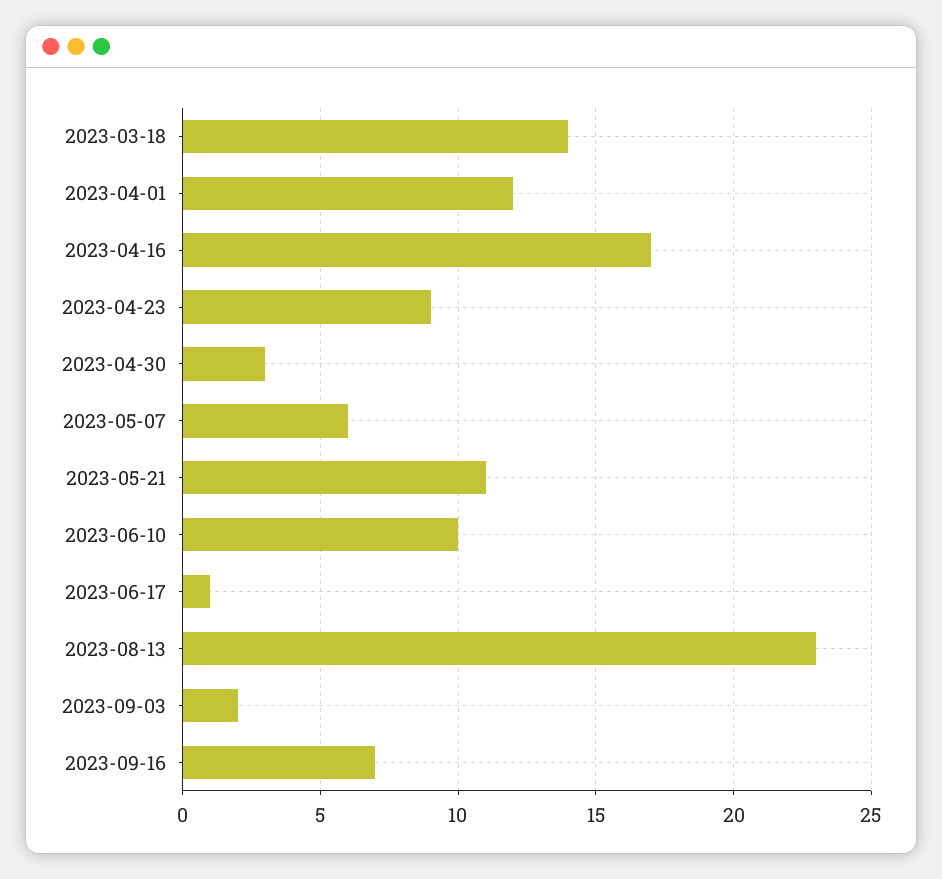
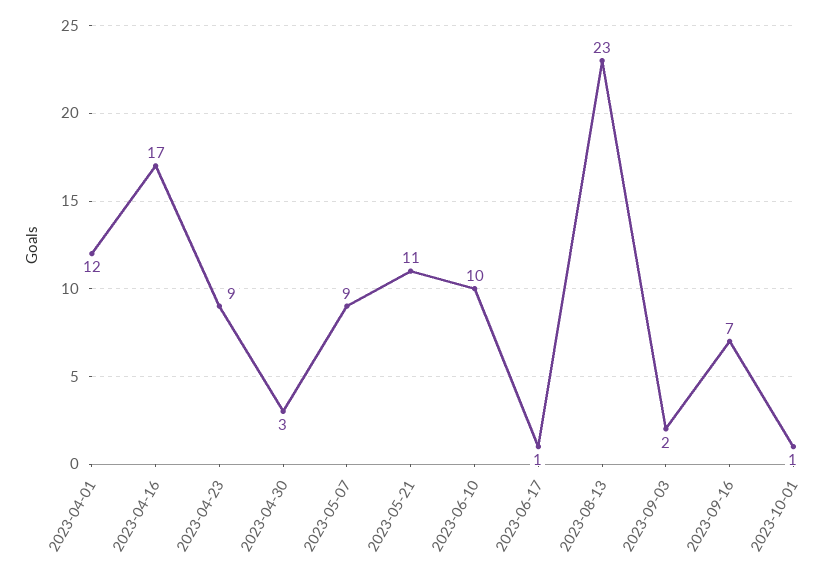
2023-03-18: 14 -> none
2023-05-07: 6 -> 9
2023-10-01: none -> 1

